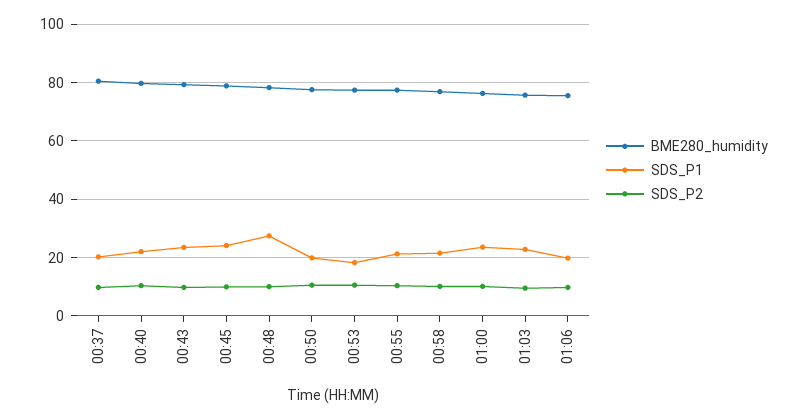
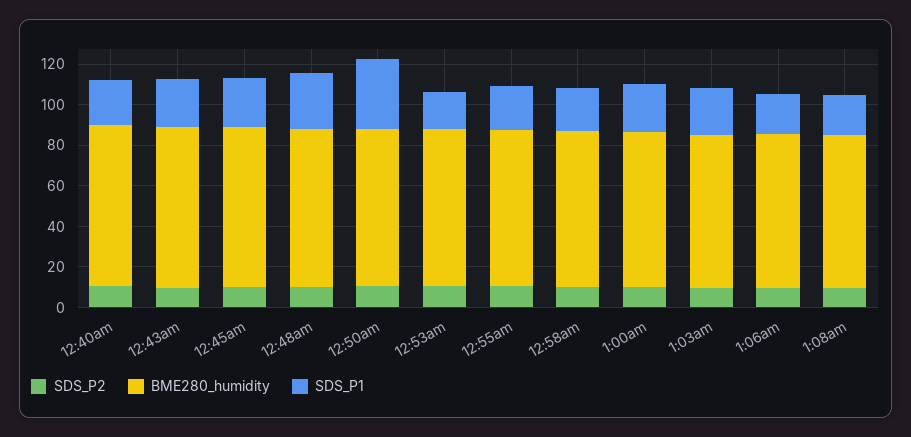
BME280_humidity, 00:37: 80 -> none
SDS_P1, 00:37: 20 -> none
SDS_P2, 00:37: 10 -> none
SDS_P1, 00:50: 20 -> 35
SDS_P2, 1:08am: none -> 10
BME280_humidity, 1:08am: none -> 75
SDS_P1, 1:08am: none -> 20

